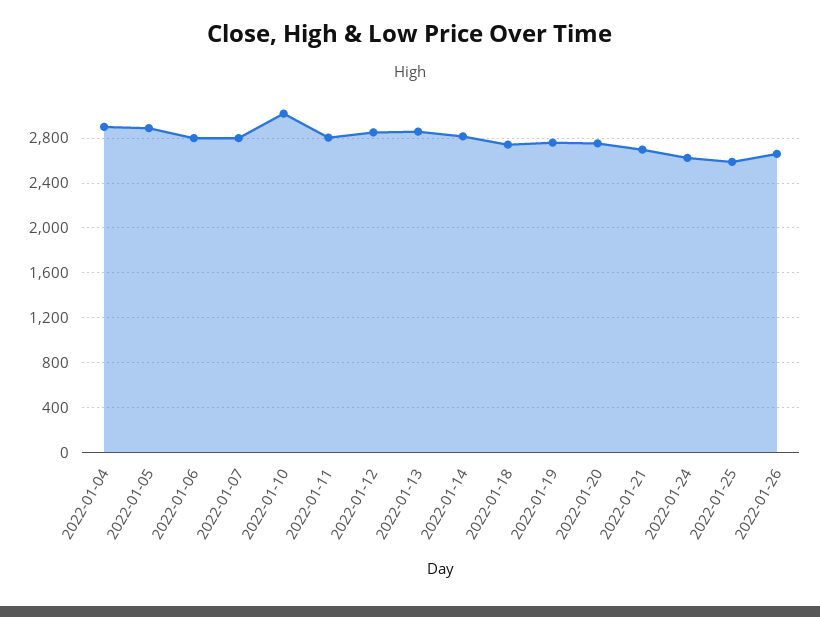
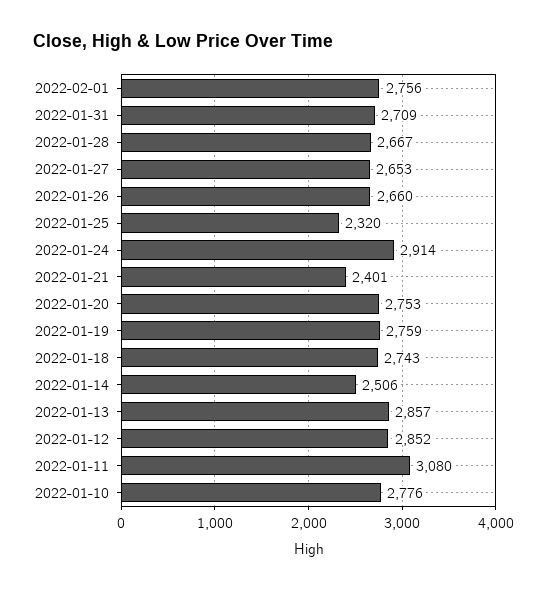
2022-01-04: 2900 -> none
2022-01-05: 2900 -> none
2022-01-06: 2800 -> none
2022-01-07: 2800 -> none
2022-01-10: 3000 -> 2776
2022-01-11: 2800 -> 3080
2022-01-14: 2800 -> 2506
2022-01-21: 2700 -> 2401
2022-01-24: 2600 -> 2914
2022-01-25: 2600 -> 2320
2022-02-01: none -> 2756
2022-01-31: none -> 2709
2022-01-28: none -> 2667
2022-01-27: none -> 2653

